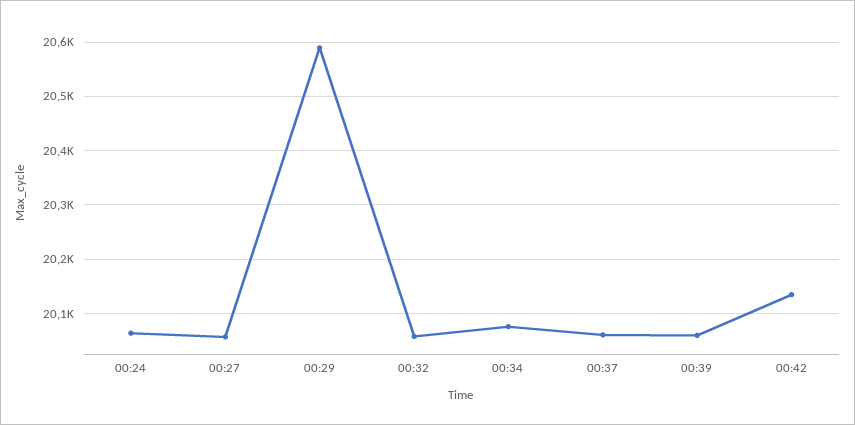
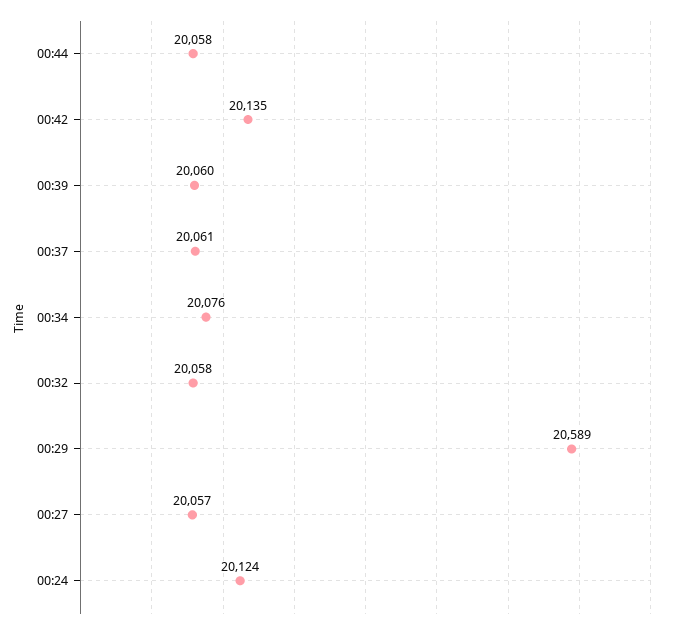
00:24: 20060 -> 20124
00:44: none -> 20058

